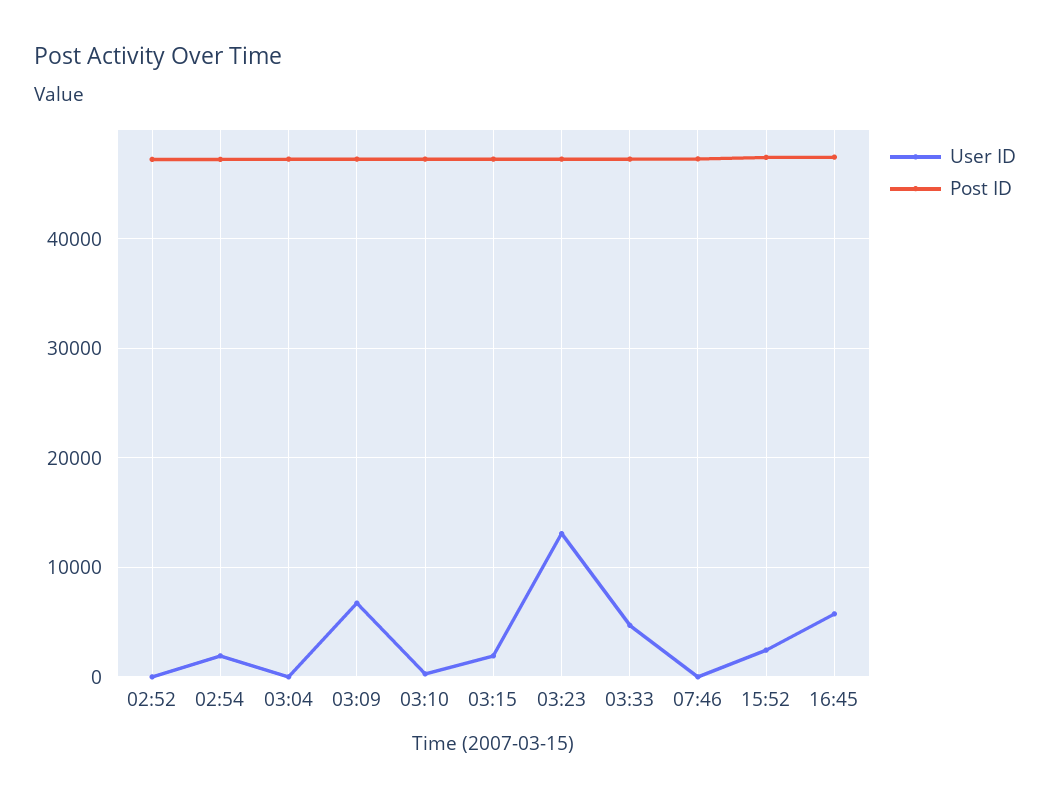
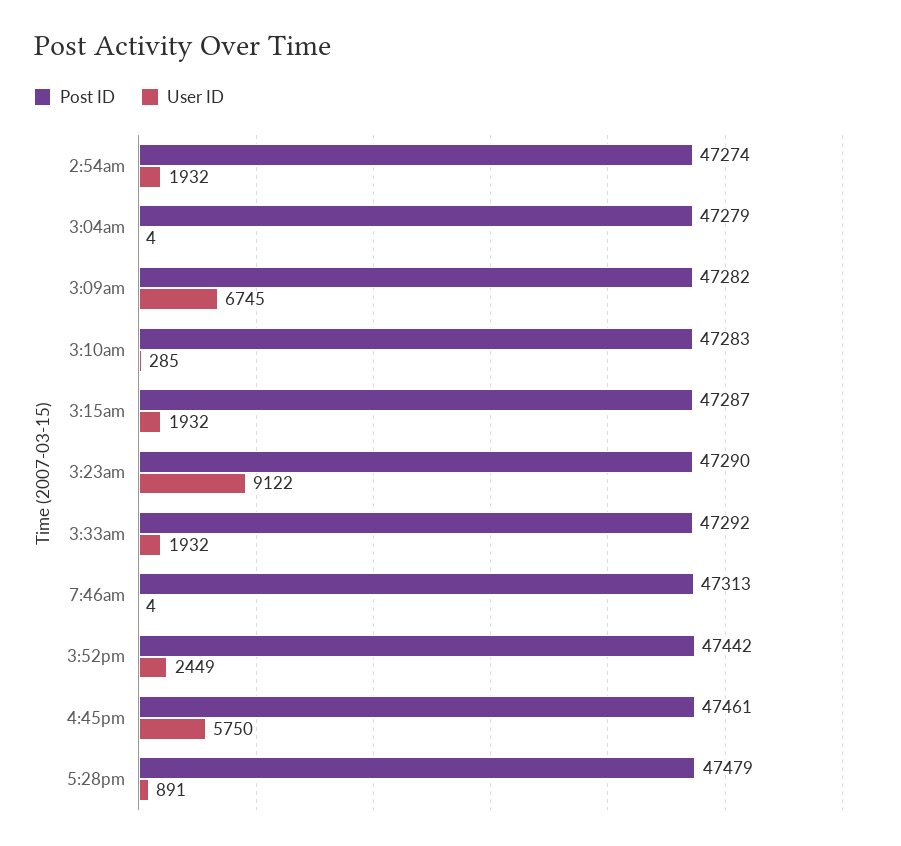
User ID, 02:52: 0 -> none
Post ID, 02:52: 47000 -> none
User ID, 03:23: 13000 -> 9122
User ID, 03:33: 5000 -> 1932
Post ID, 5:28pm: none -> 47479
User ID, 5:28pm: none -> 891

